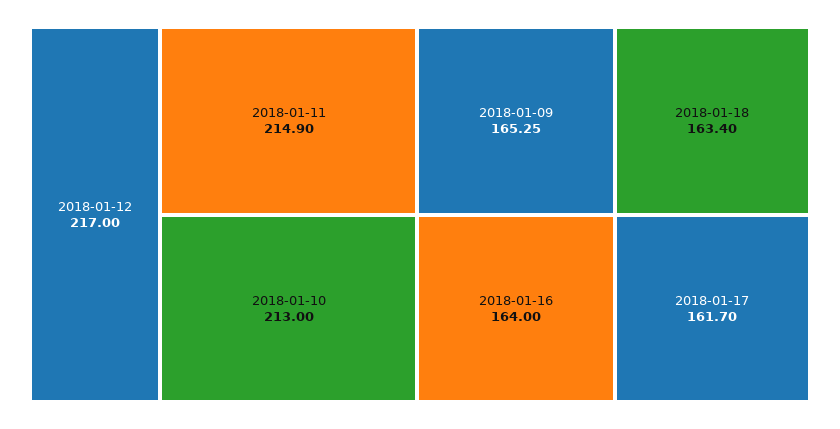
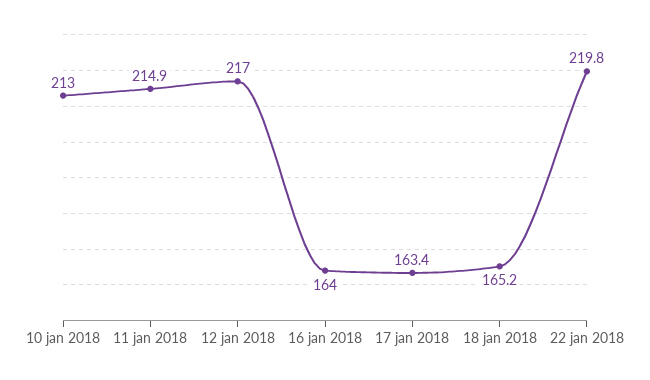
2018-01-09: 165.25 -> none
2018-01-18: 163.4 -> 165.2
2018-01-17: 161.7 -> 163.4
22 jan 2018: none -> 219.8

